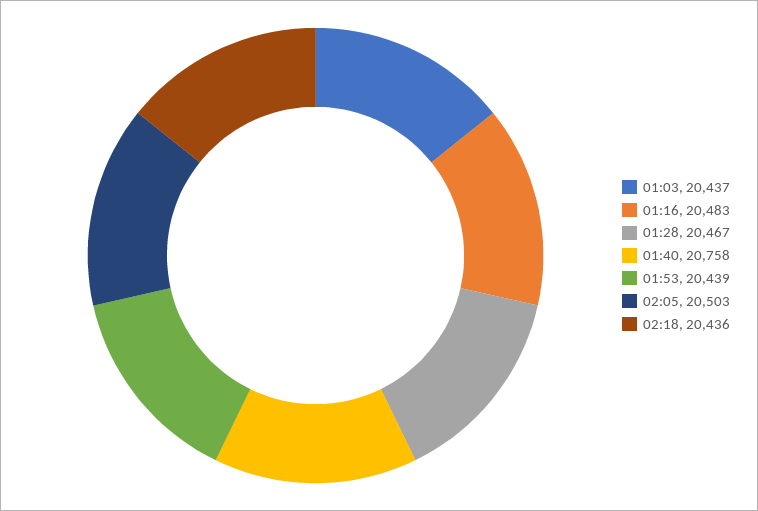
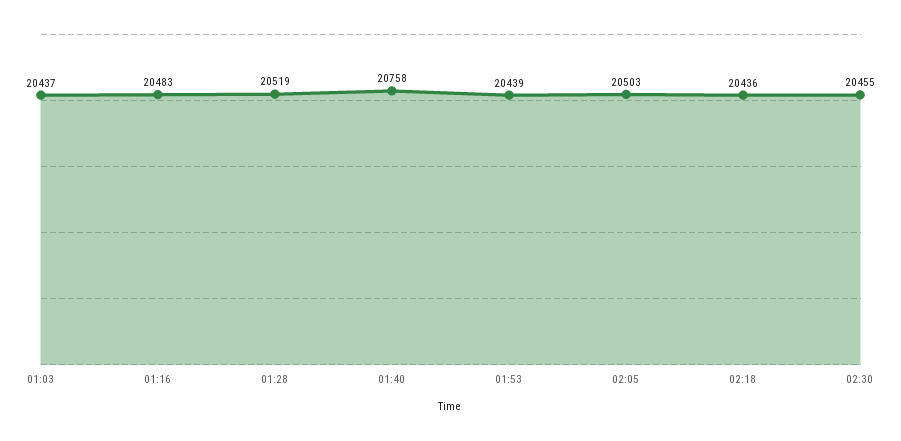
01:28: 20467 -> 20519
02:30: none -> 20455

